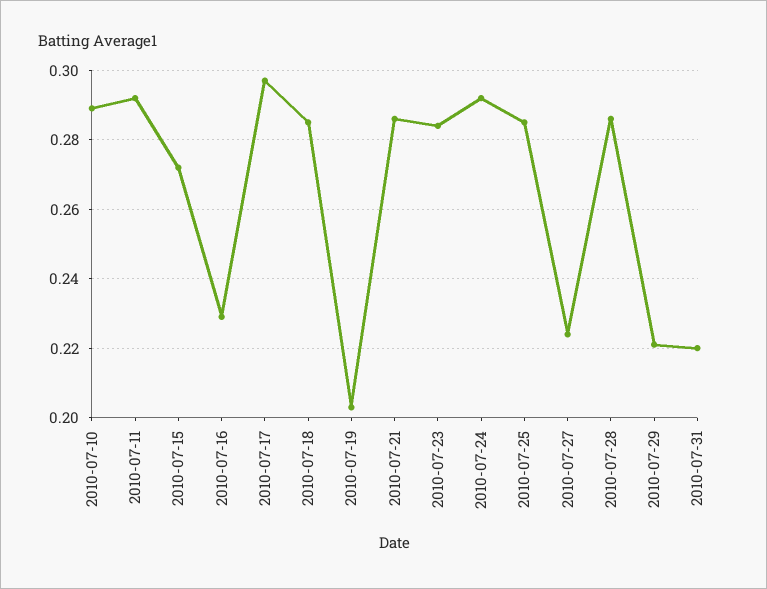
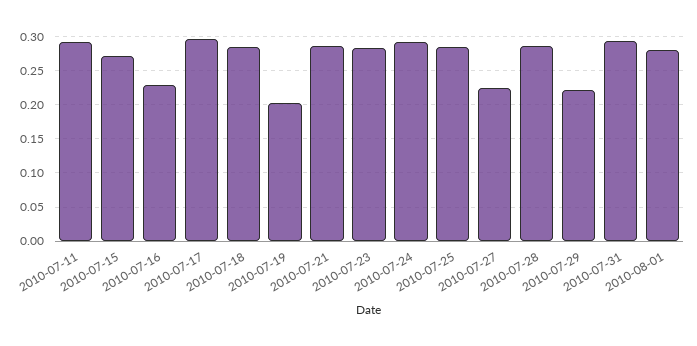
2010-07-10: 0.29 -> none
2010-07-31: 0.22 -> 0.29
2010-08-01: none -> 0.28

